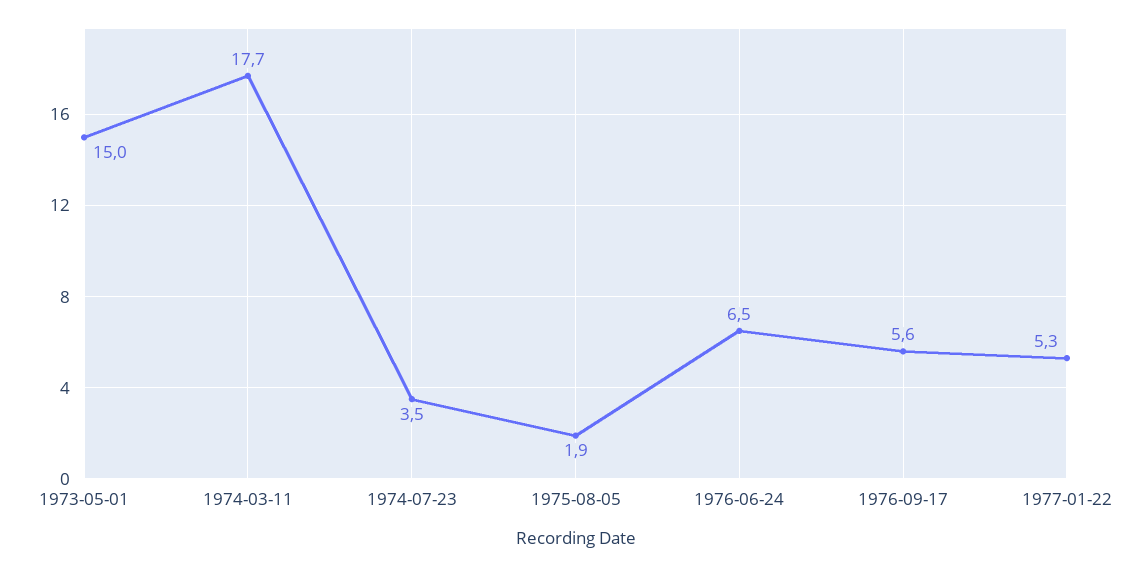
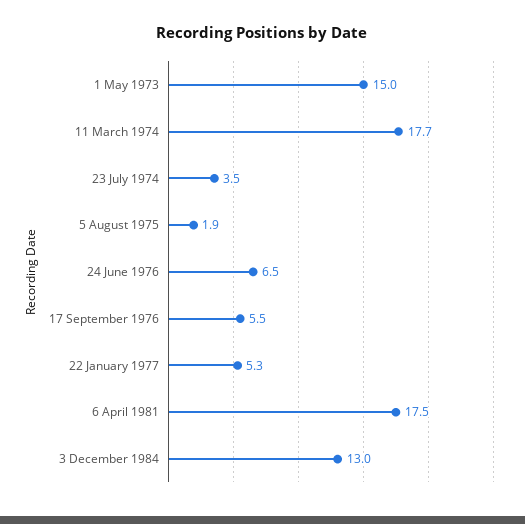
1976-09-17: 5.6 -> 5.5
6 April 1981: none -> 17.5
3 December 1984: none -> 13

